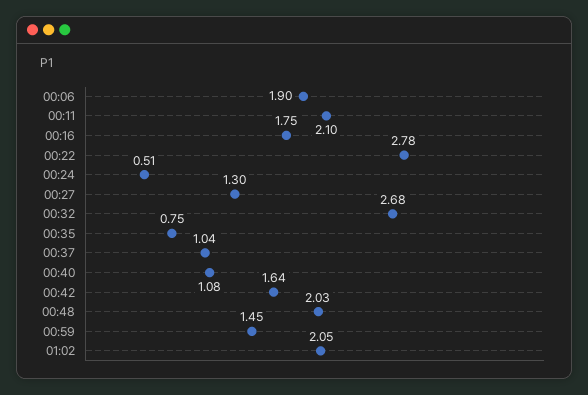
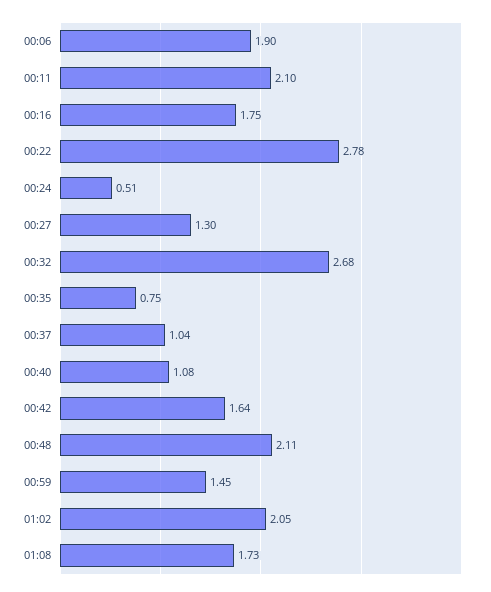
00:48: 2.03 -> 2.11
01:08: none -> 1.73

